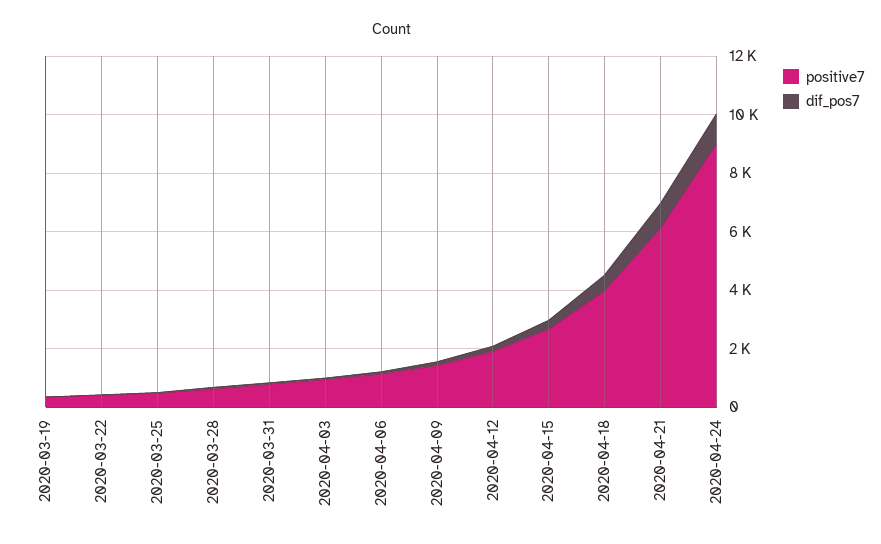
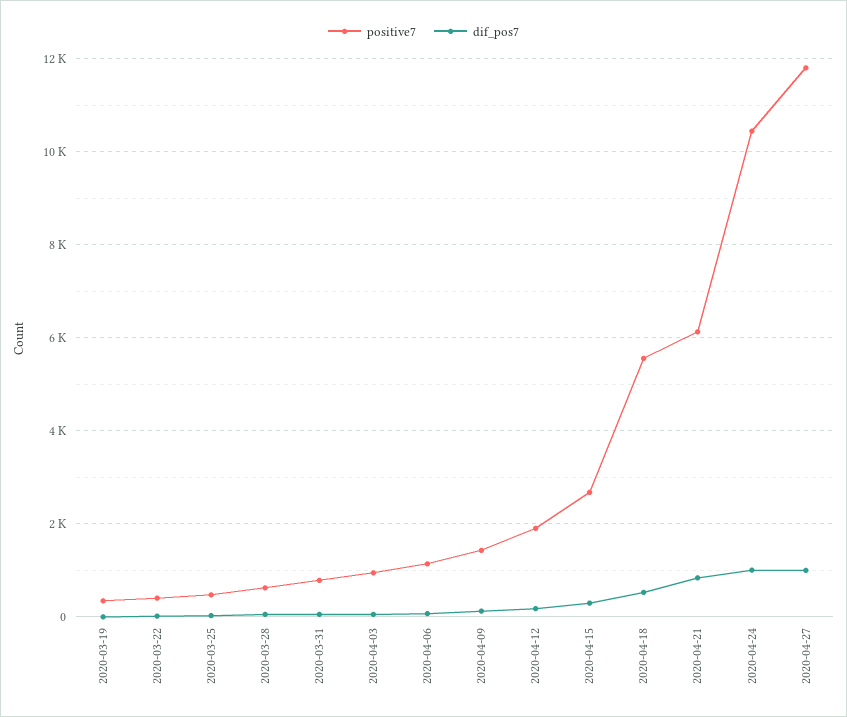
positive7, 2020-04-18: 4000 -> 5600
positive7, 2020-04-24: 9000 -> 10400
positive7, 2020-04-27: none -> 11800
dif_pos7, 2020-04-27: none -> 1000

